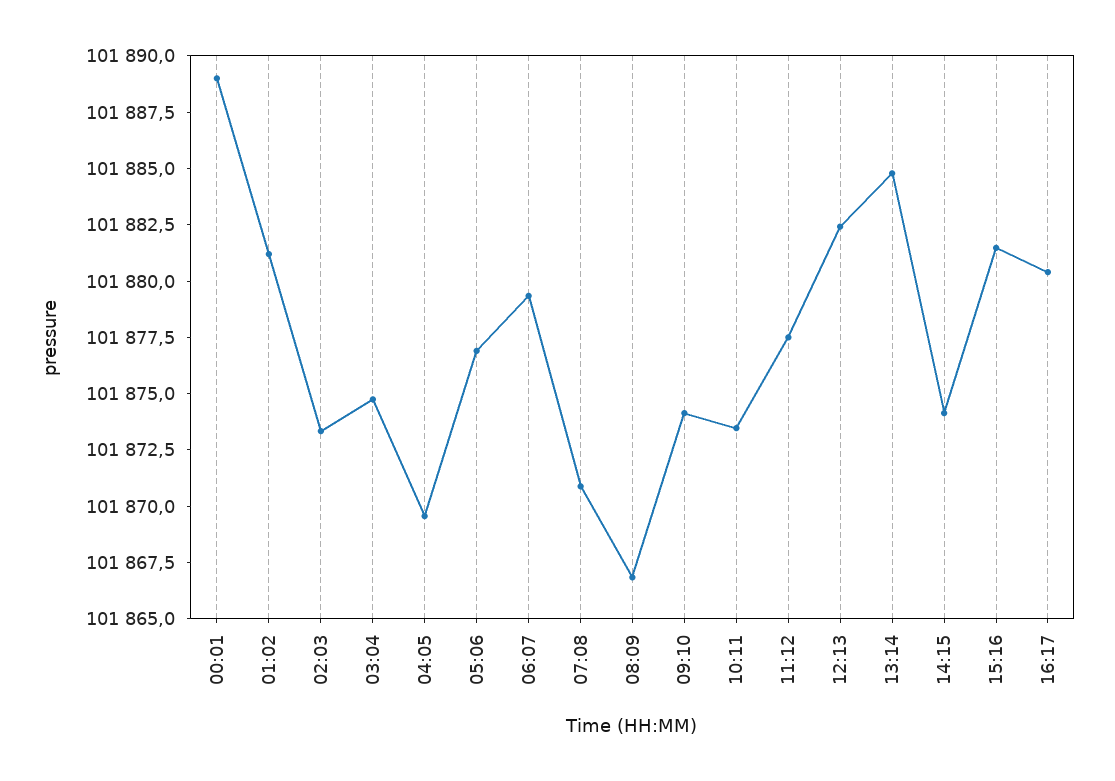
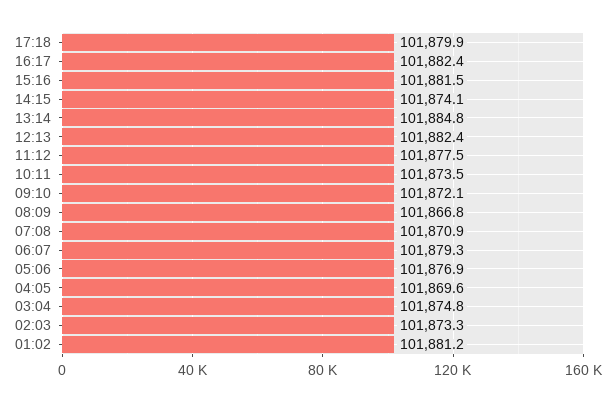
00:01: 101889 -> none
09:10: 101874 -> 101872.1
16:17: 101880.5 -> 101882.4
17:18: none -> 101879.9

